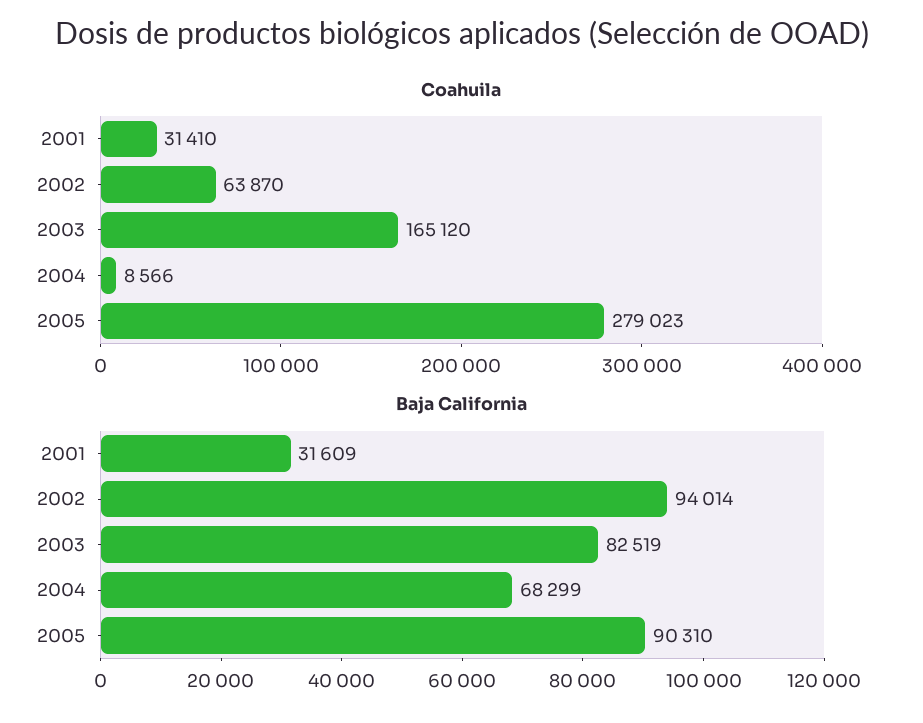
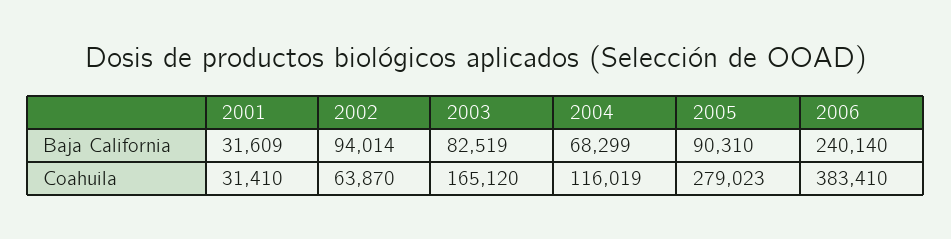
Coahuila, 2004: 8566 -> 116019
Baja California, 2006: none -> 240140
Coahuila, 2006: none -> 383410

